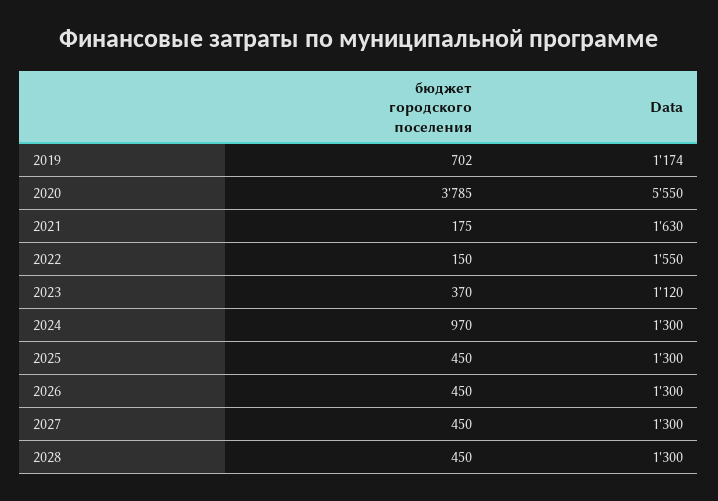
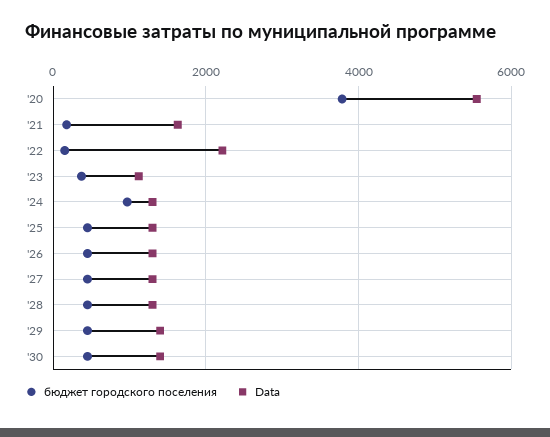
бюджет городского поселения, 2019: 702 -> none
Data, 2019: 1174 -> none
Data, 2022: 1550 -> 2200
бюджет городского поселения, '29: none -> 400
Data, '29: none -> 1400
бюджет городского поселения, '30: none -> 400
Data, '30: none -> 1400

